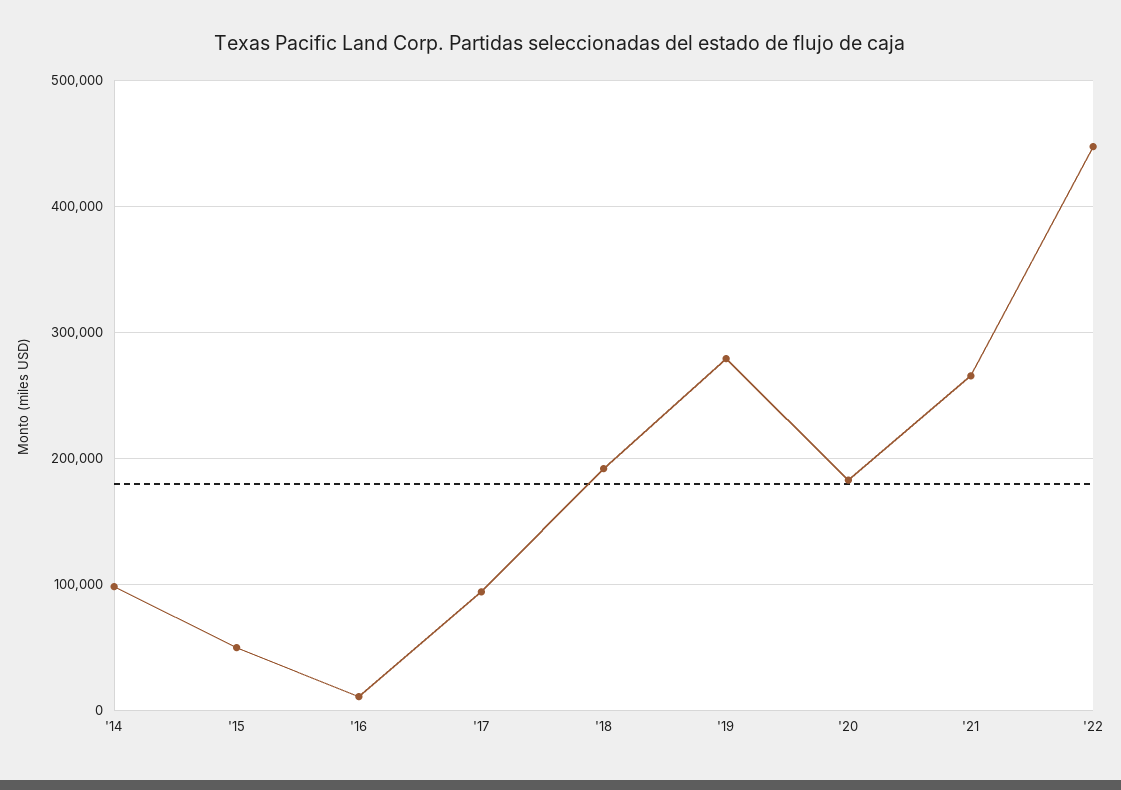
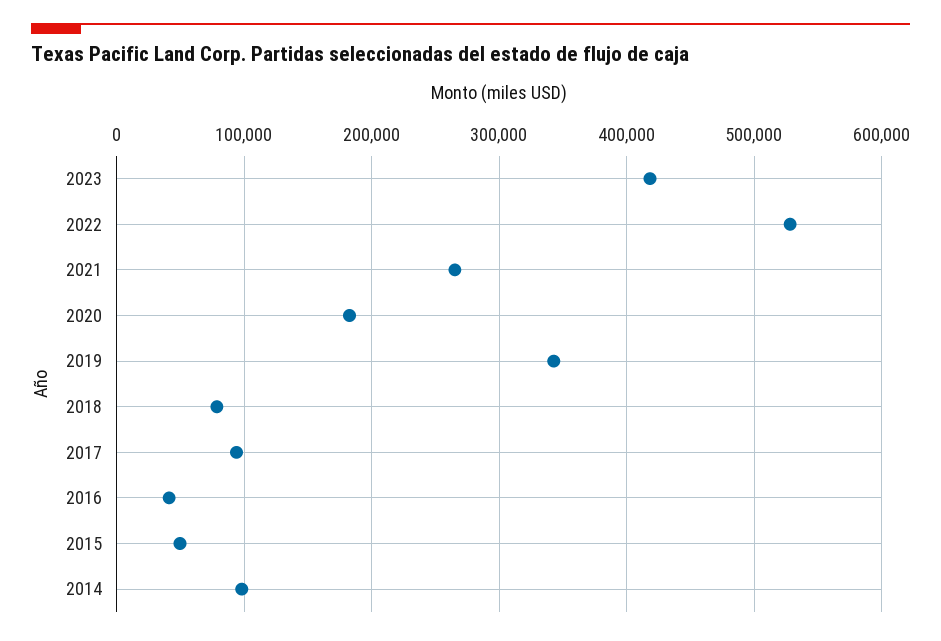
'16: 10000 -> 40000
'18: 190000 -> 80000
'19: 280000 -> 340000
'22: 450000 -> 530000
2023: none -> 420000

